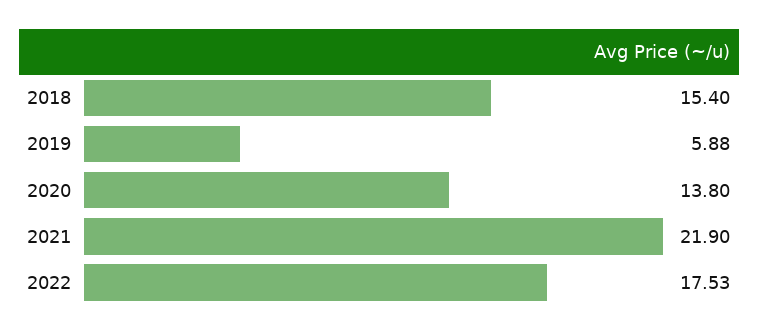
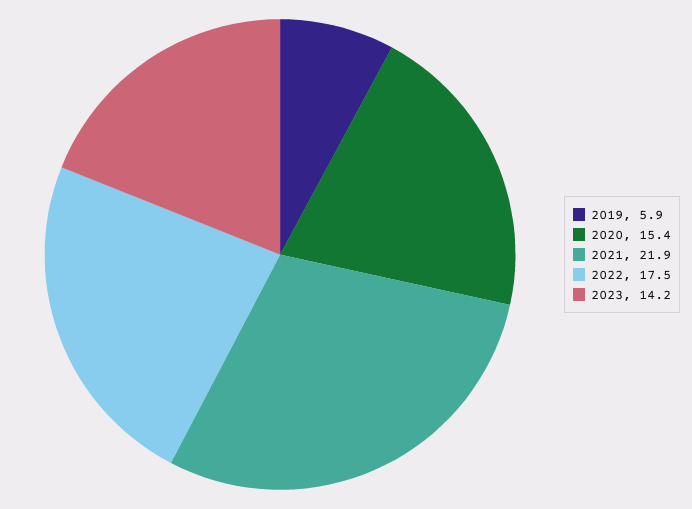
2018: 15.4 -> none
2020: 13.8 -> 15.4
2023: none -> 14.2

